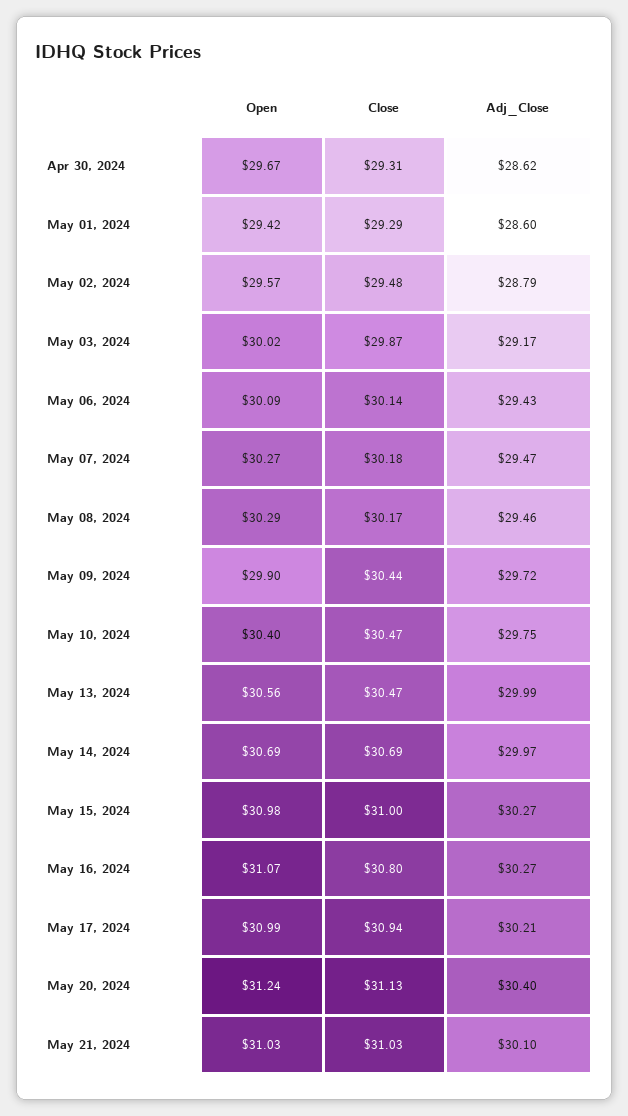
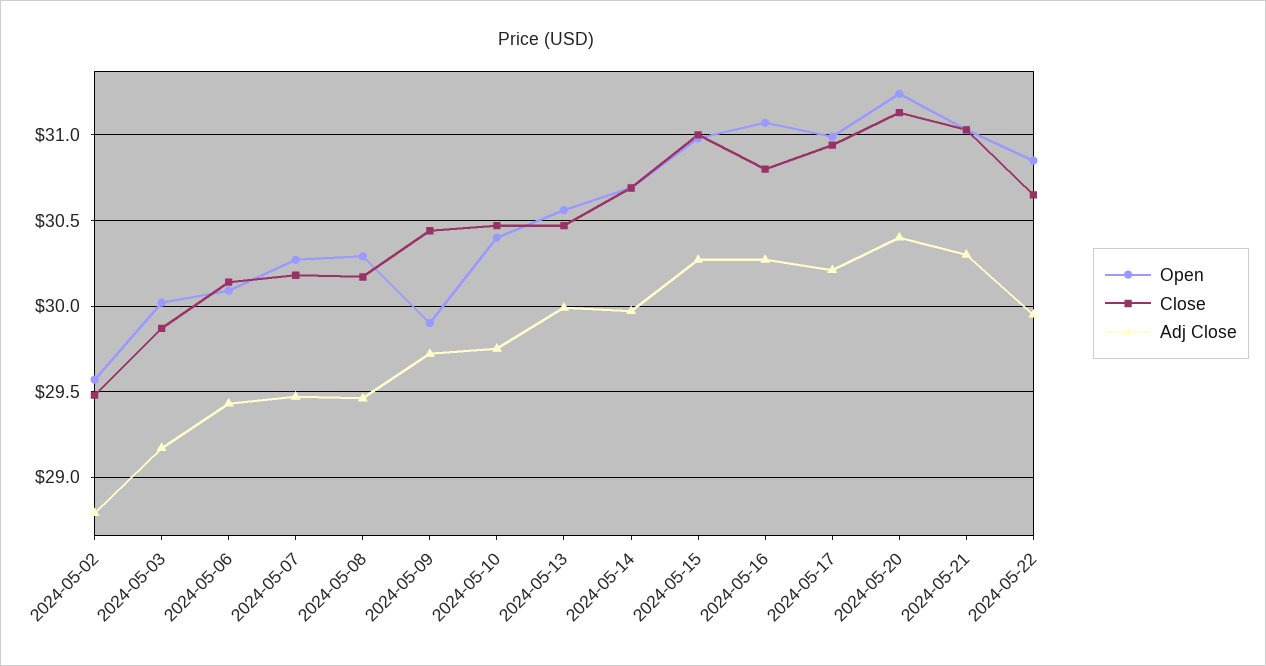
Open, Apr 30, 2024: 29.67 -> none
Close, Apr 30, 2024: 29.31 -> none
Adj_Close, Apr 30, 2024: 28.62 -> none
Open, May 01, 2024: 29.42 -> none
Close, May 01, 2024: 29.29 -> none
Adj_Close, May 01, 2024: 28.6 -> none
Adj_Close, May 21, 2024: 30.1 -> 30.3
Open, 2024-05-22: none -> 30.85
Close, 2024-05-22: none -> 30.65
Adj_Close, 2024-05-22: none -> 29.95

